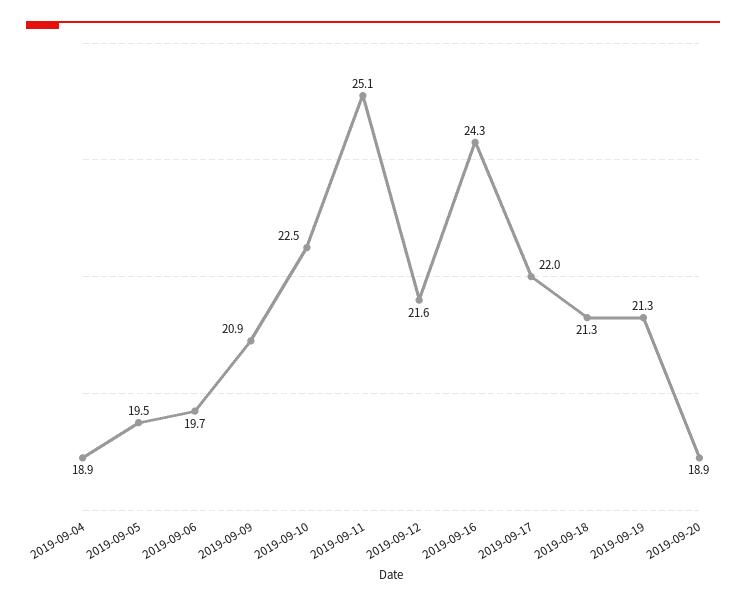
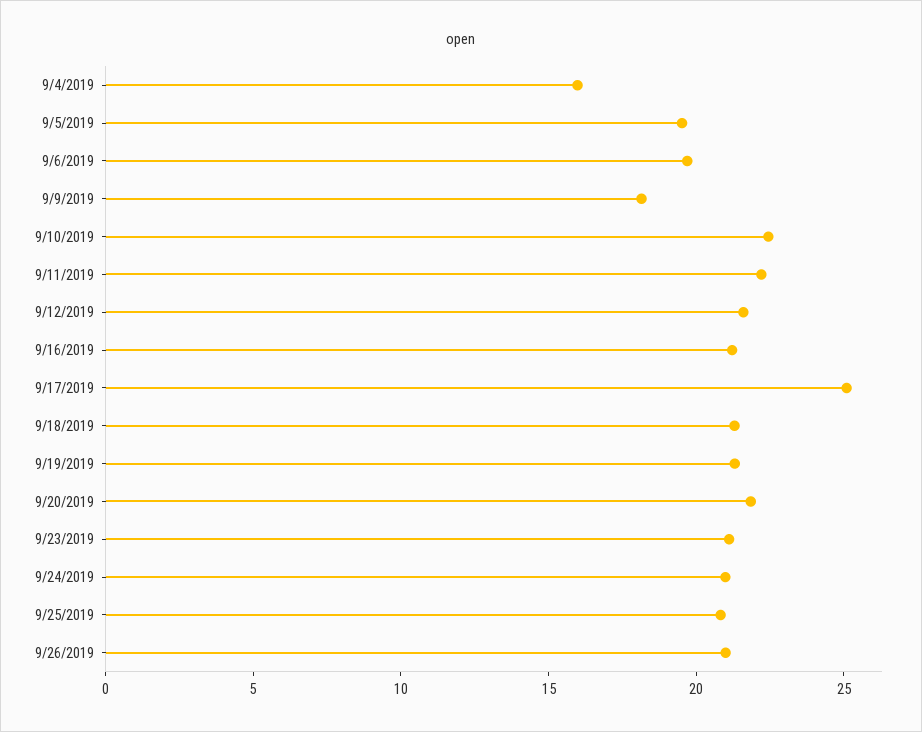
2019-09-04: 18.9 -> 16
2019-09-09: 20.9 -> 18
2019-09-11: 25.1 -> 22
2019-09-16: 24.3 -> 21
2019-09-17: 22 -> 25
2019-09-20: 18.9 -> 22
9/23/2019: none -> 21
9/24/2019: none -> 21
9/25/2019: none -> 21
9/26/2019: none -> 21

